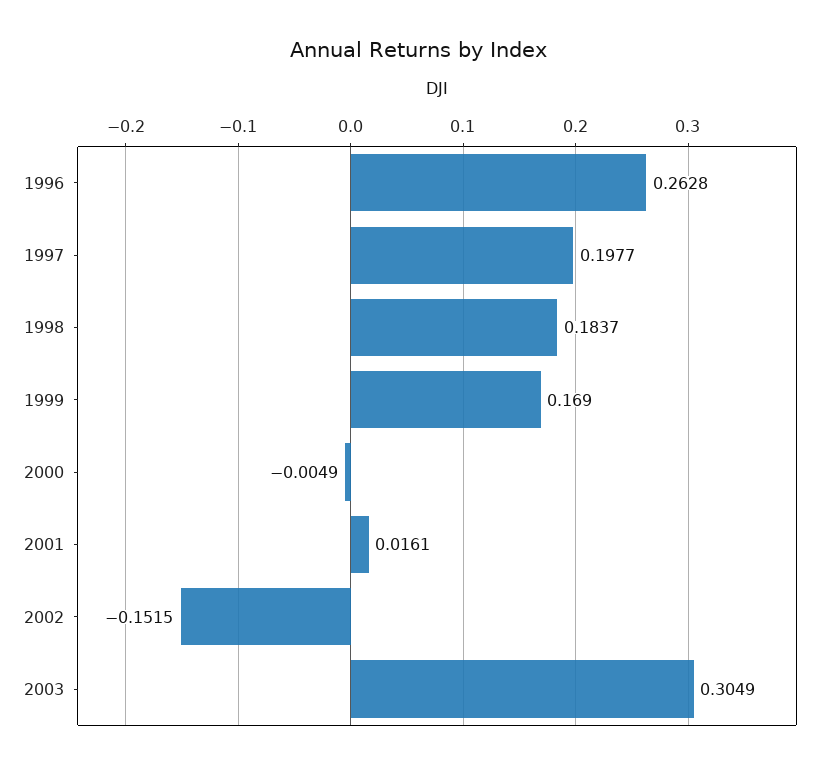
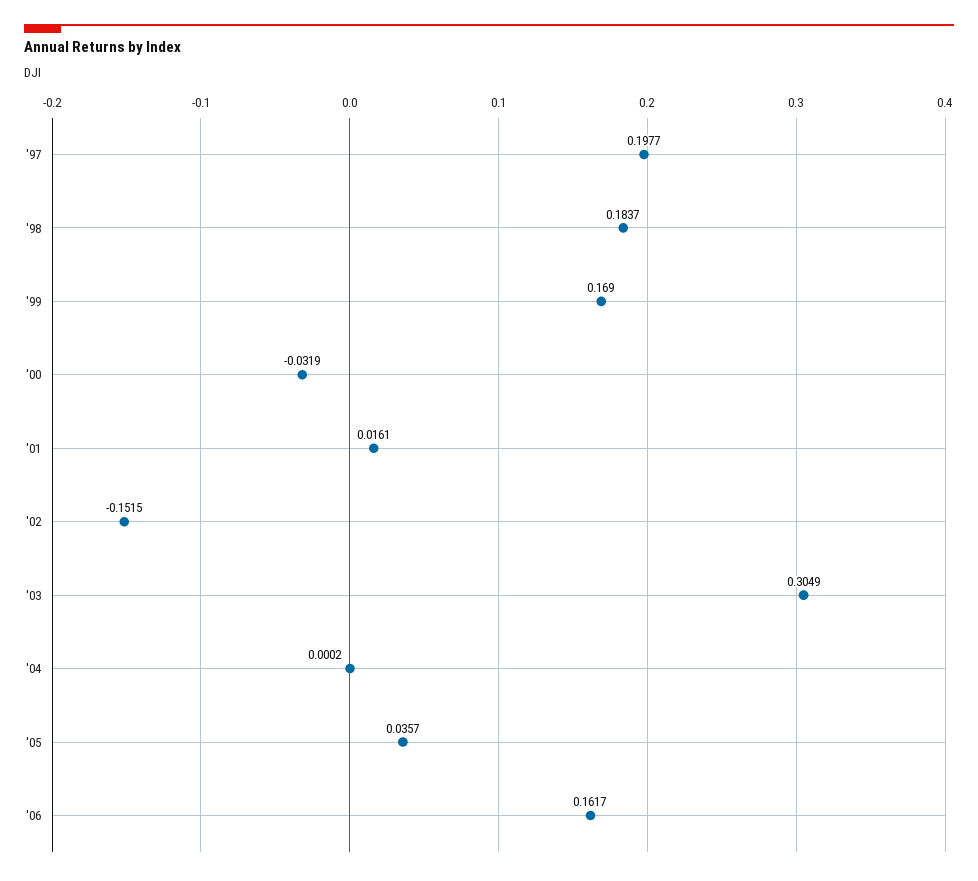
1996: 0.2628 -> none
2000: -0.0049 -> -0.0319
'04: none -> 0.0002
'05: none -> 0.0357
'06: none -> 0.1617

